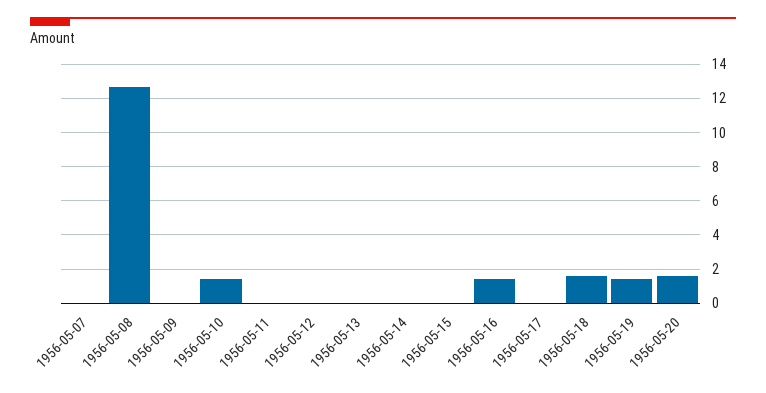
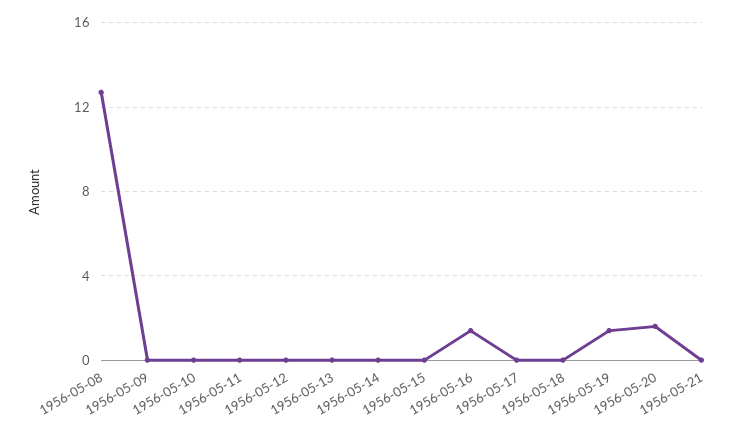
1956-05-07: 0 -> none
1956-05-10: 1.5 -> 0
1956-05-18: 1.5 -> 0
1956-05-21: none -> 0

